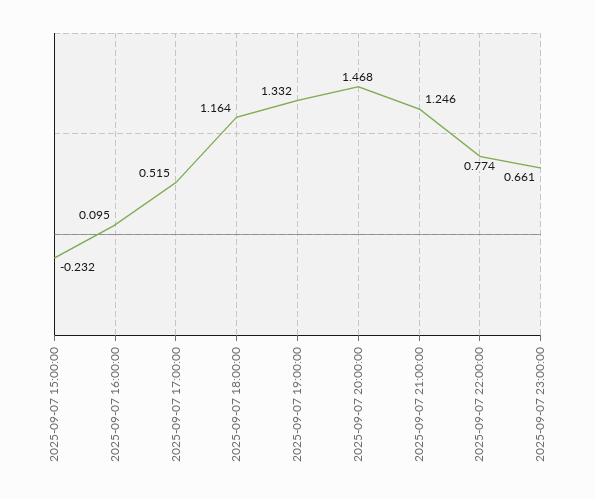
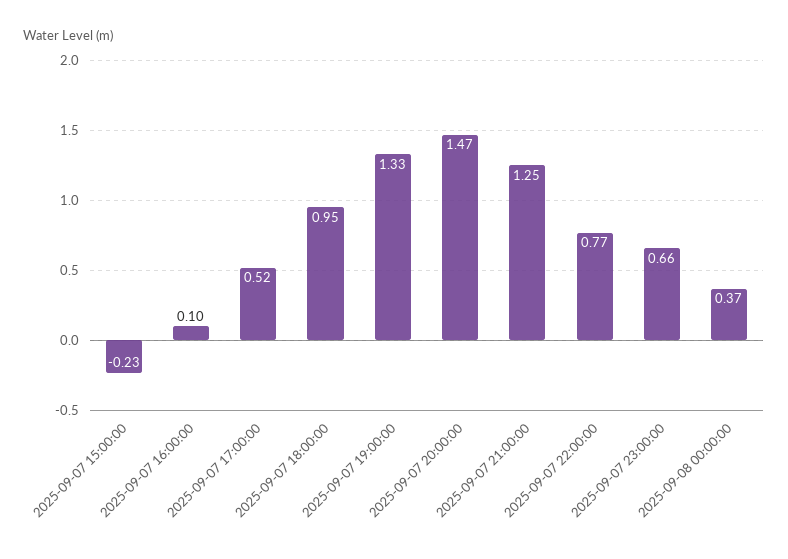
2025-09-07 18:00:00: 1.164 -> 0.95
2025-09-08 00:00:00: none -> 0.37

